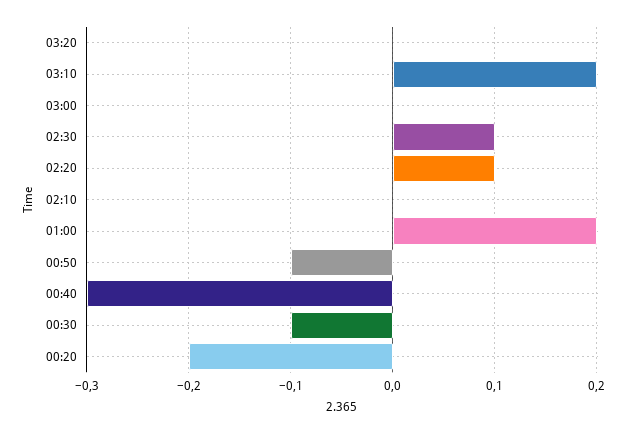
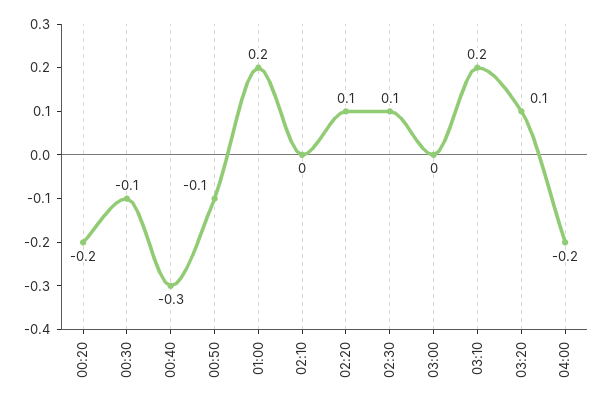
03:20: 0 -> 0.1
04:00: none -> -0.2

